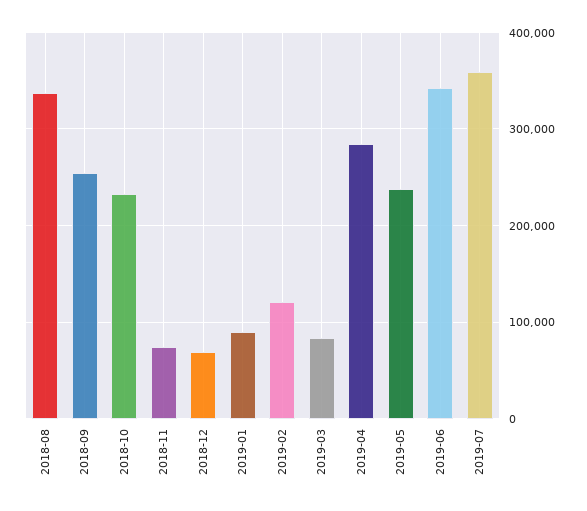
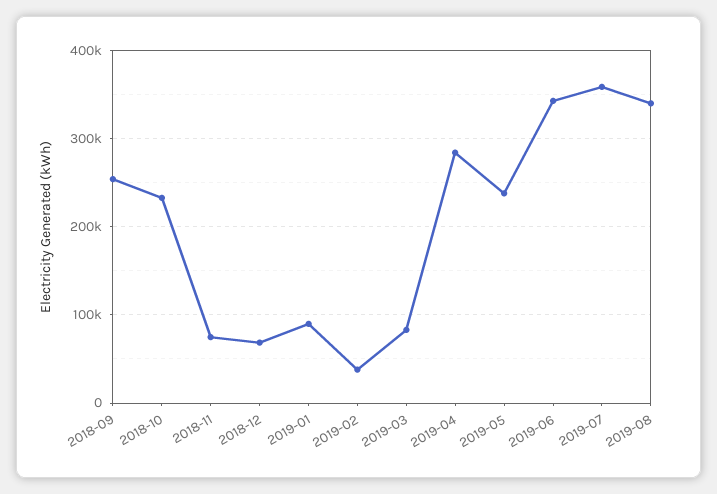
2018-08: 340000 -> none
2019-02: 120000 -> 40000
2019-08: none -> 340000

